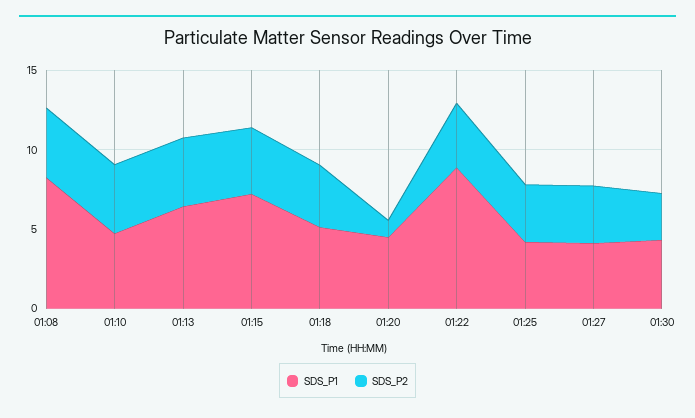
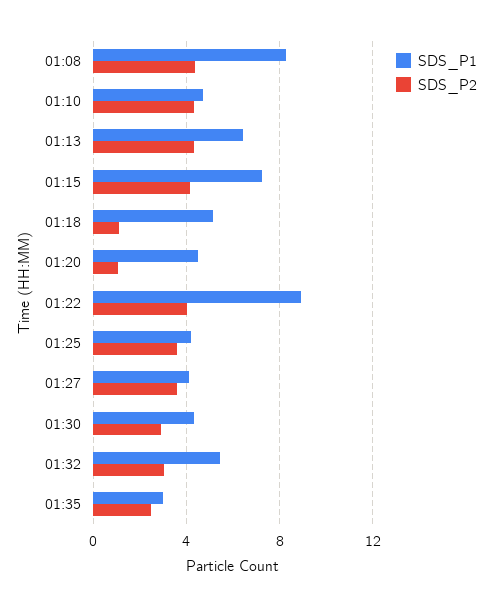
SDS_P2, 01:18: 4 -> 1
SDS_P1, 01:32: none -> 5.5
SDS_P2, 01:32: none -> 3
SDS_P1, 01:35: none -> 3
SDS_P2, 01:35: none -> 2.5

